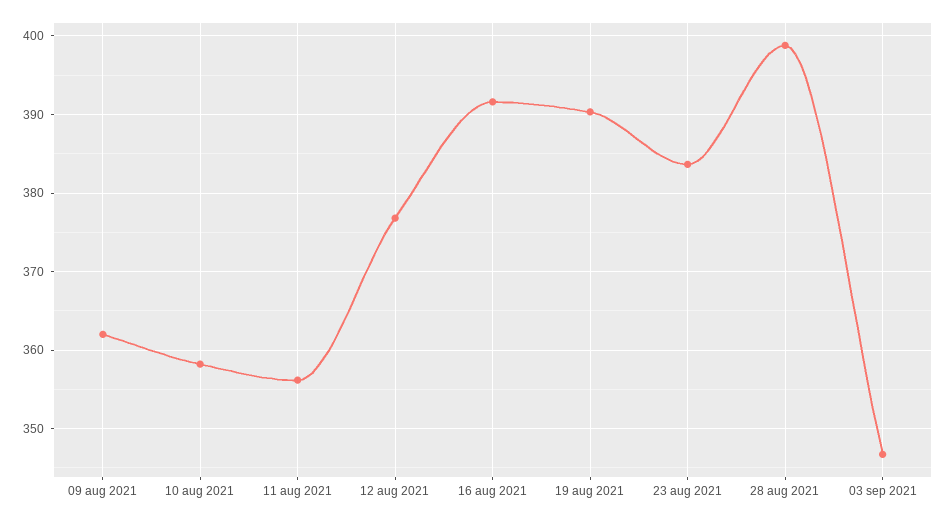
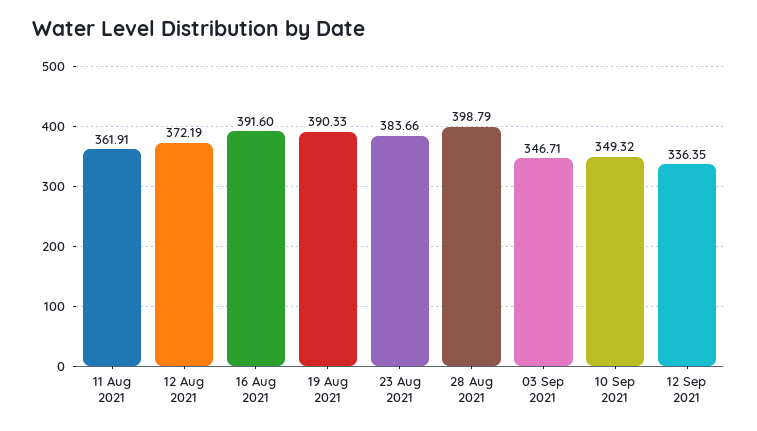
09 aug 2021: 362 -> none
10 aug 2021: 358 -> none
11 aug 2021: 356 -> 361.91
12 aug 2021: 377 -> 372.19
10 Sep 2021: none -> 349.32
12 Sep 2021: none -> 336.35

